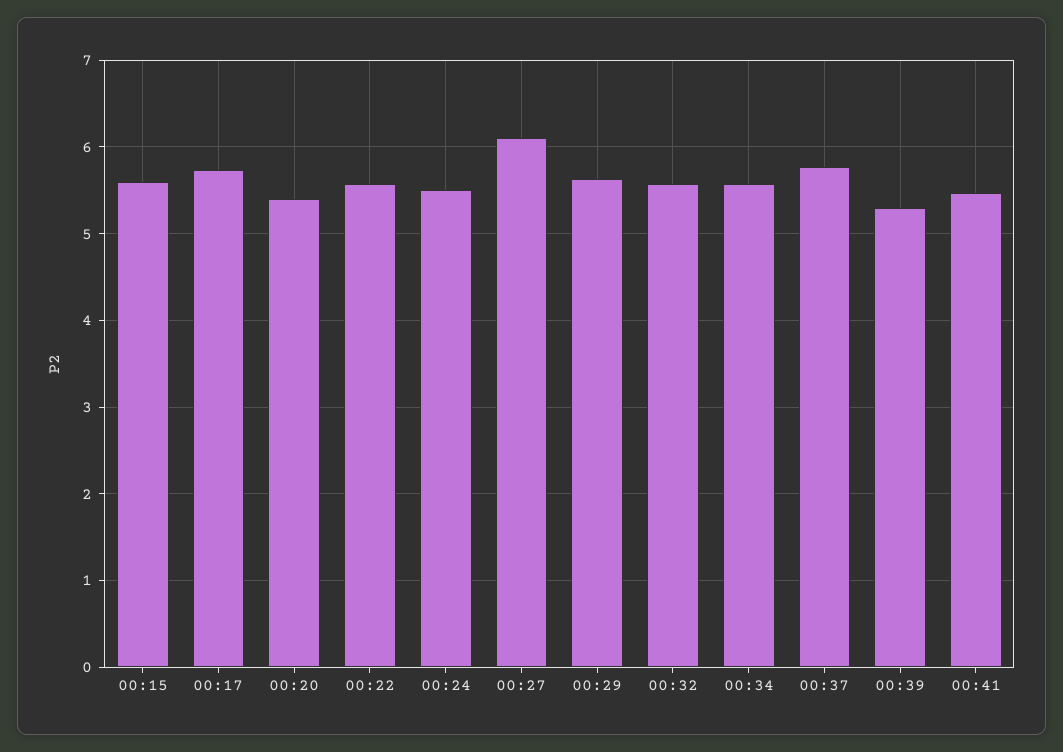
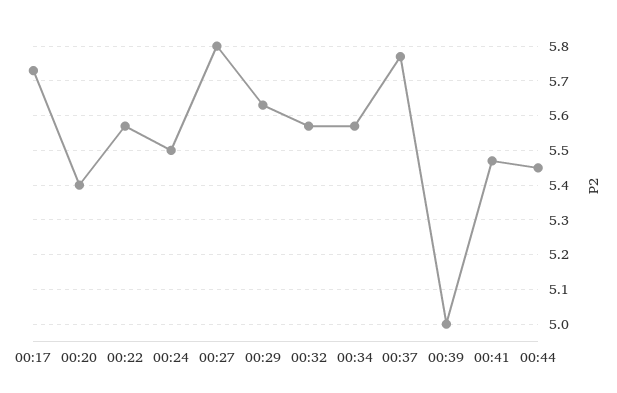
00:15: 5.6 -> none
00:27: 6.1 -> 5.8
00:39: 5.3 -> 5
00:44: none -> 5.45

